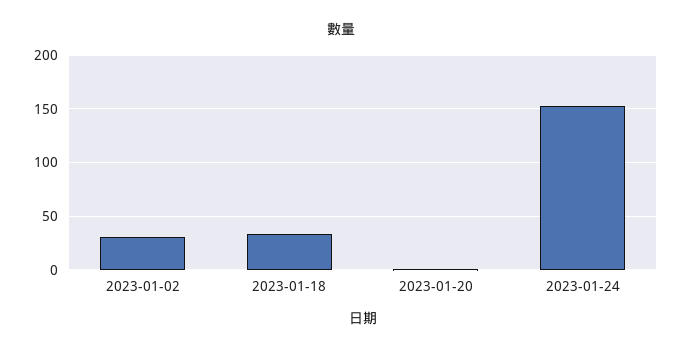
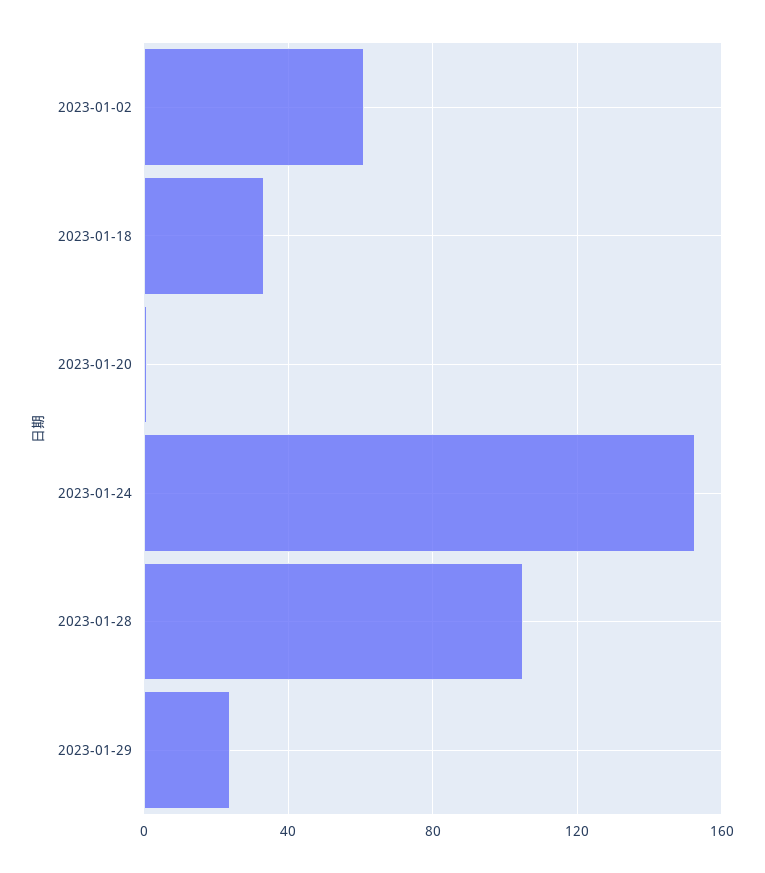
2023-01-02: 30 -> 60
2023-01-28: none -> 105
2023-01-29: none -> 25

